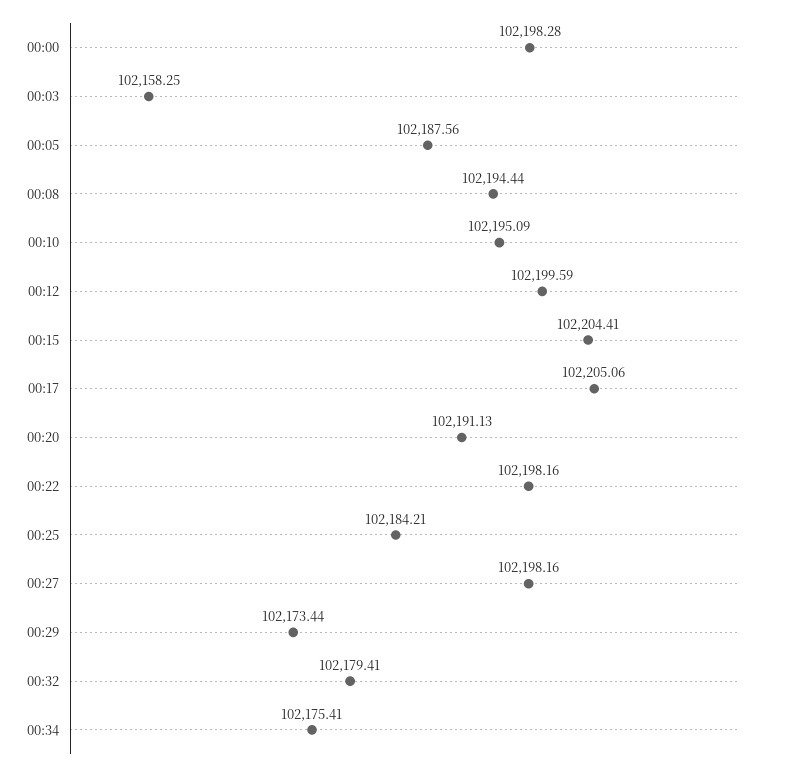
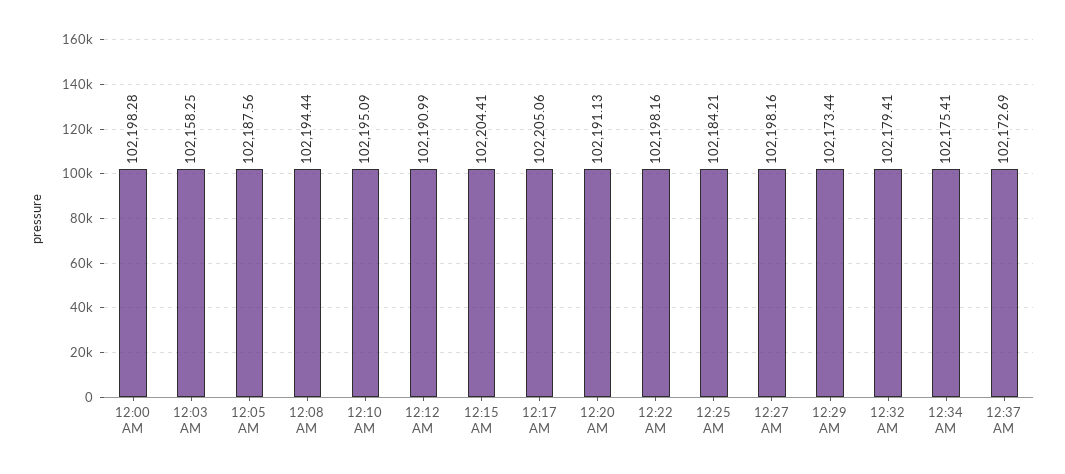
00:12: 102199.59 -> 102190.99
12:37 AM: none -> 102172.69

